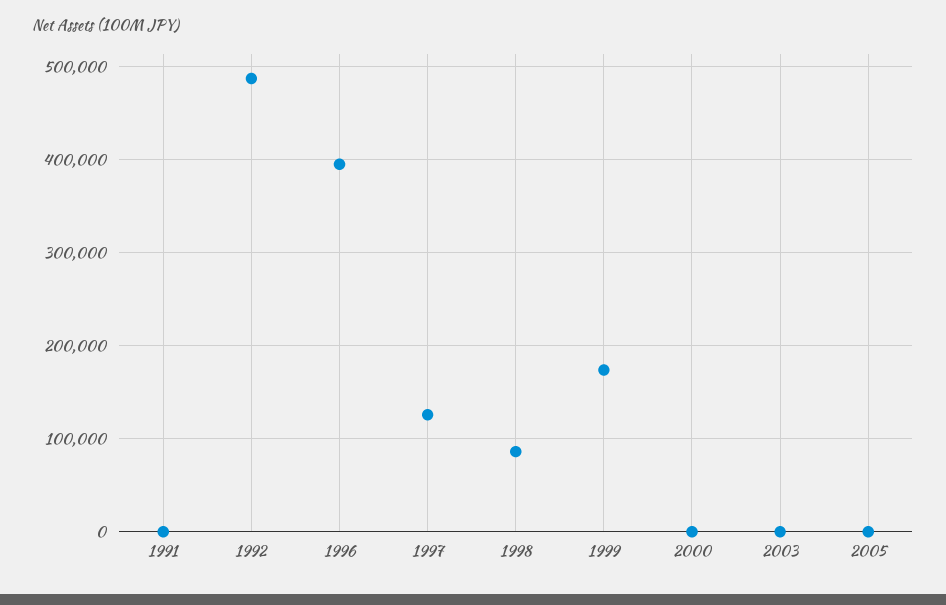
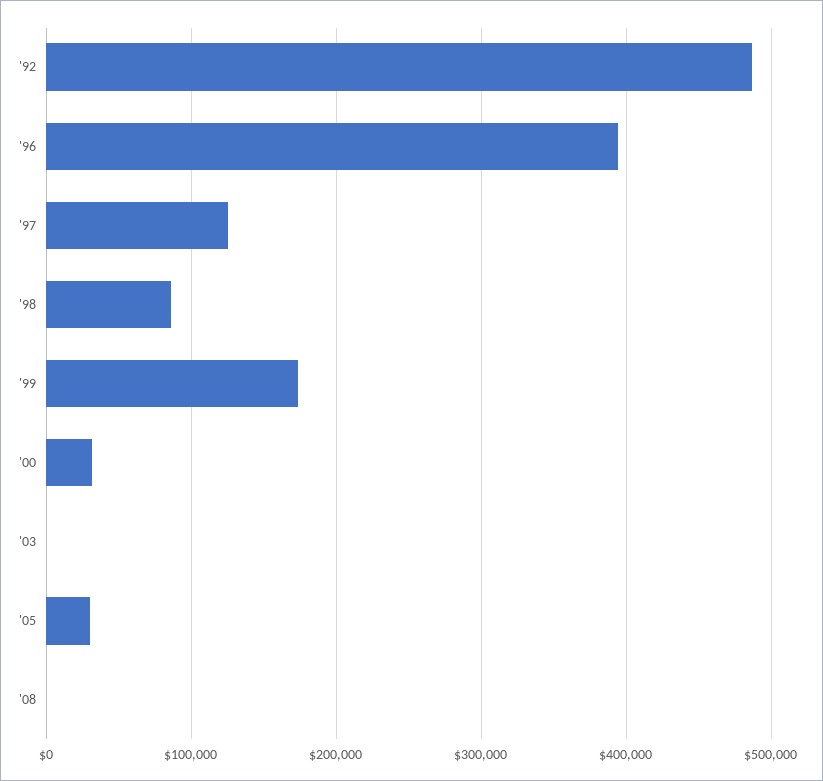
1991: 0 -> none
2000: 0 -> 30000
2005: 0 -> 30000
'08: none -> 0

